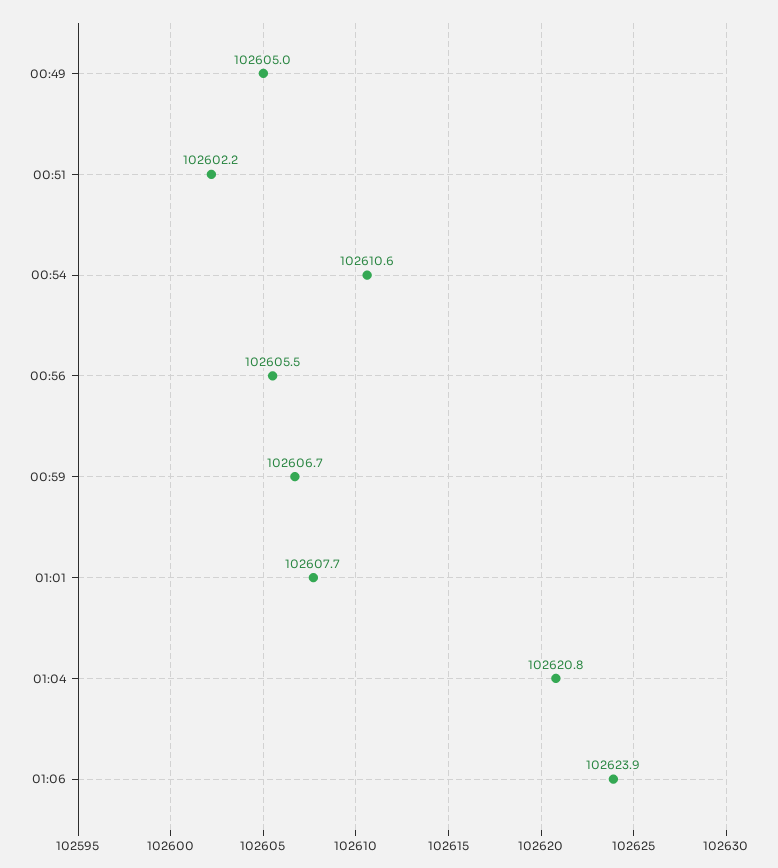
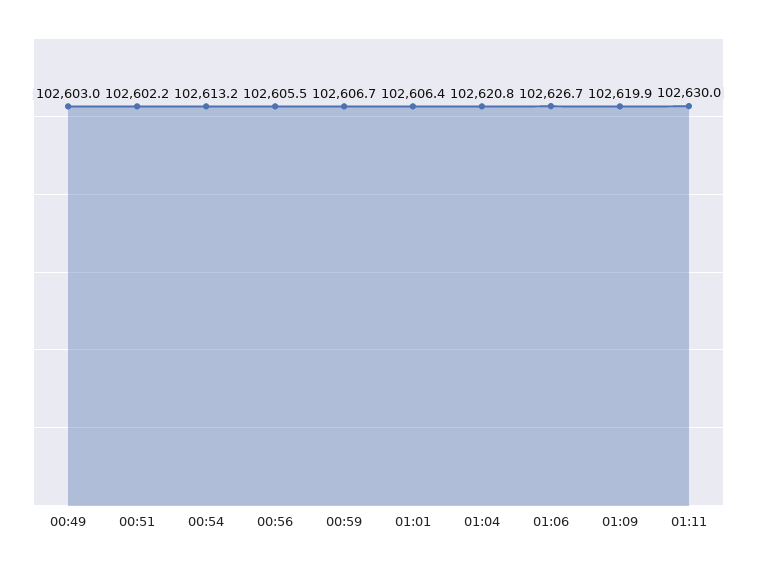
00:49: 102605 -> 102603
00:54: 102610.6 -> 102613.2
01:01: 102607.7 -> 102606.4
01:06: 102623.9 -> 102626.7
01:09: none -> 102619.9
01:11: none -> 102630

